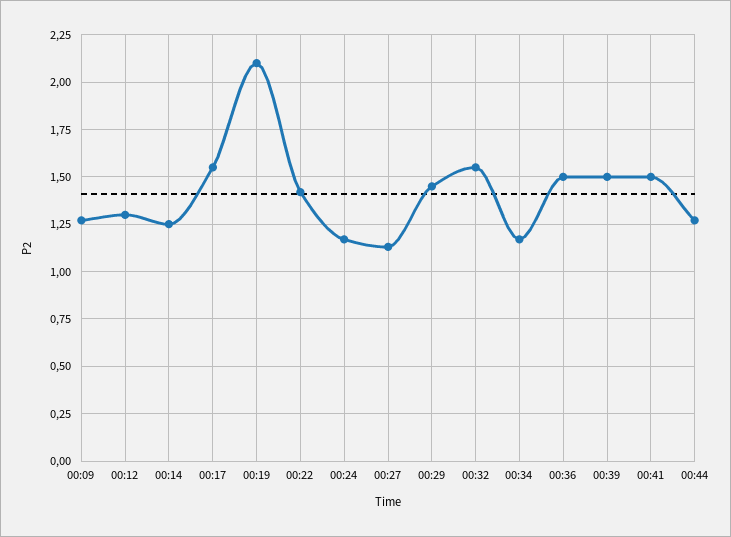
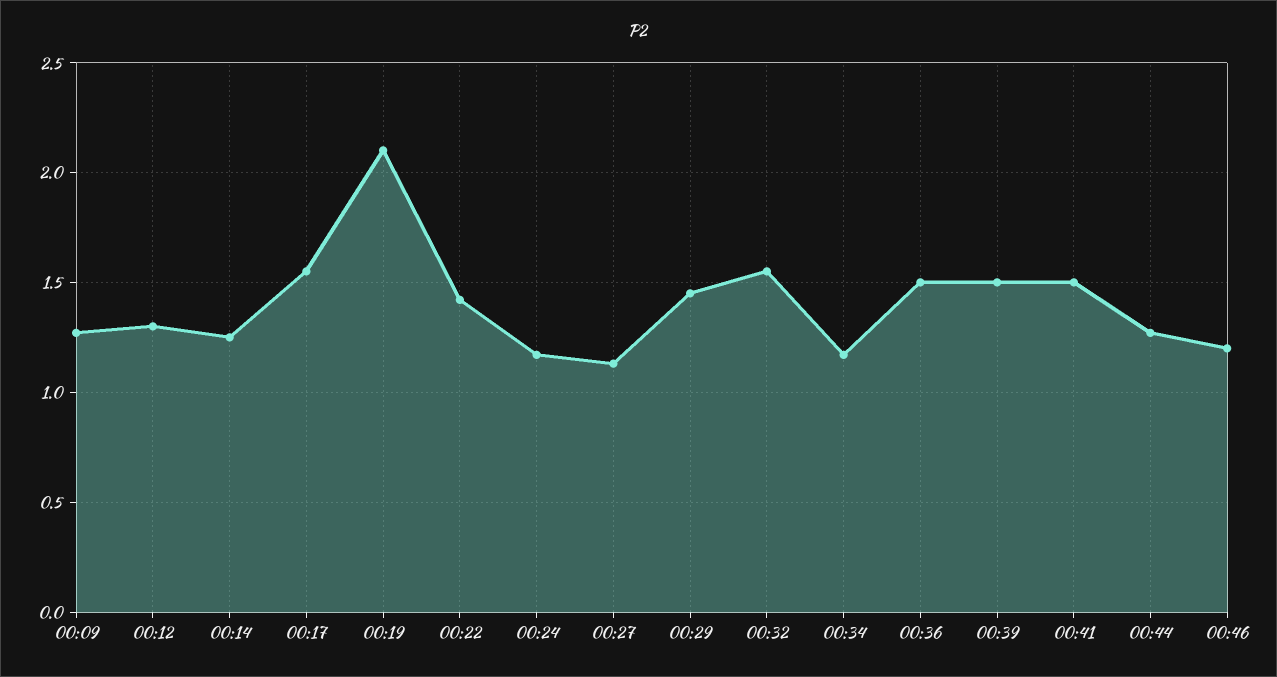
00:46: none -> 1.2

